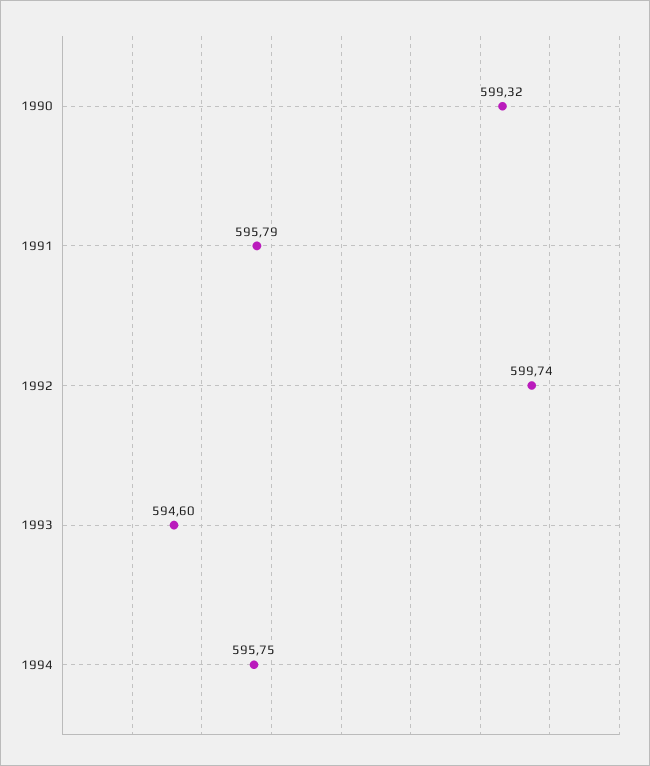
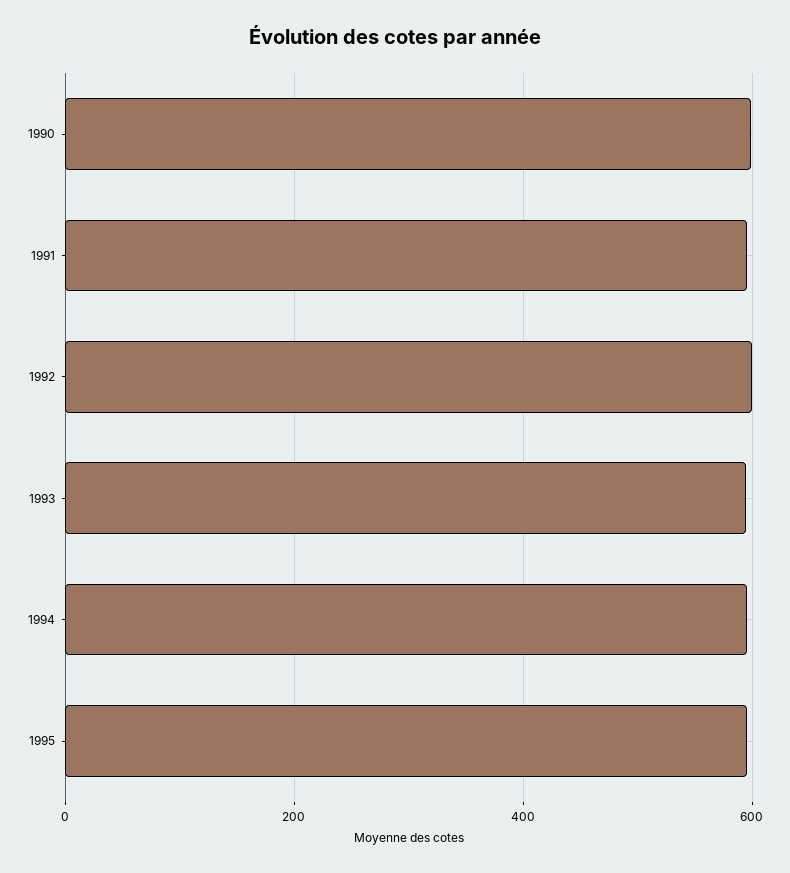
1995: none -> 600

